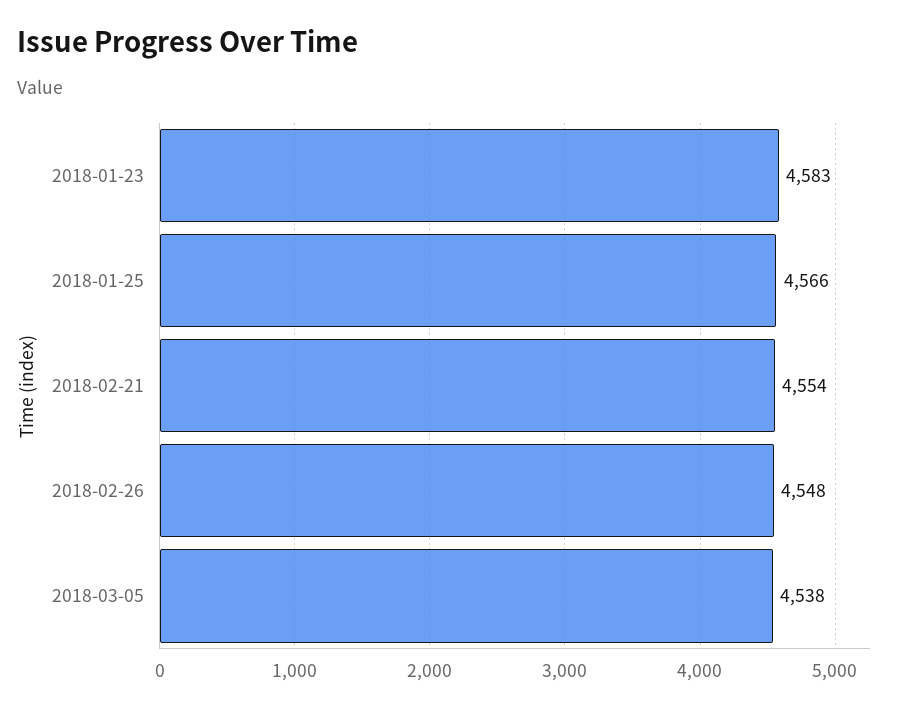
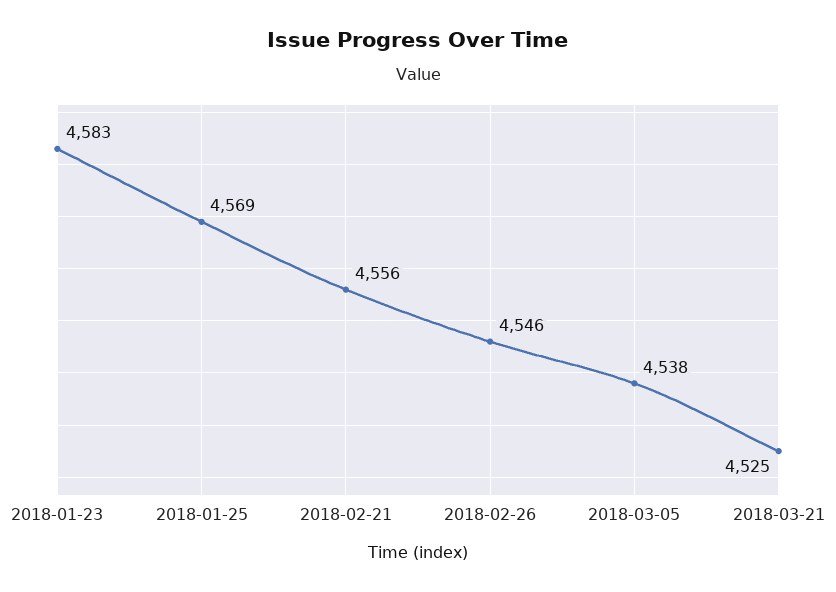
2018-01-25: 4566 -> 4569
2018-02-21: 4554 -> 4556
2018-02-26: 4548 -> 4546
2018-03-21: none -> 4525

